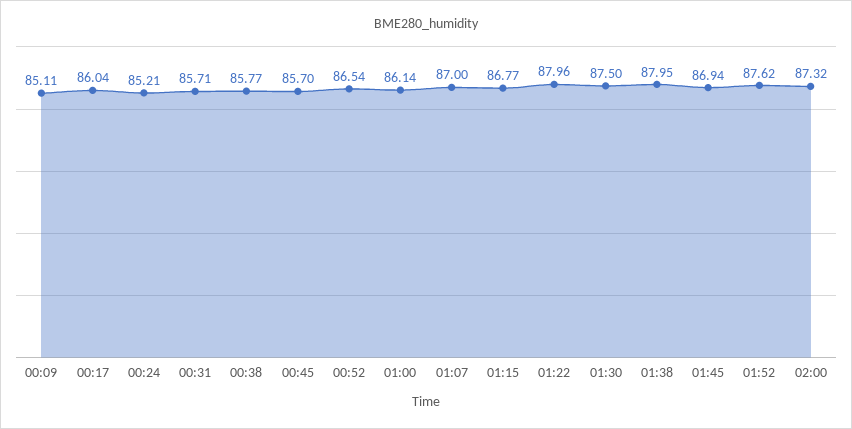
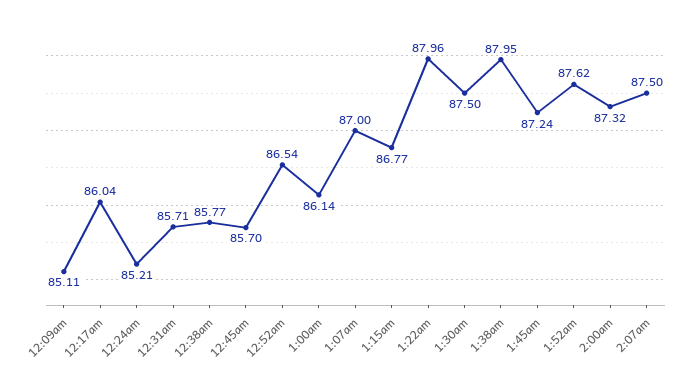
01:45: 86.94 -> 87.24
2:07am: none -> 87.5

